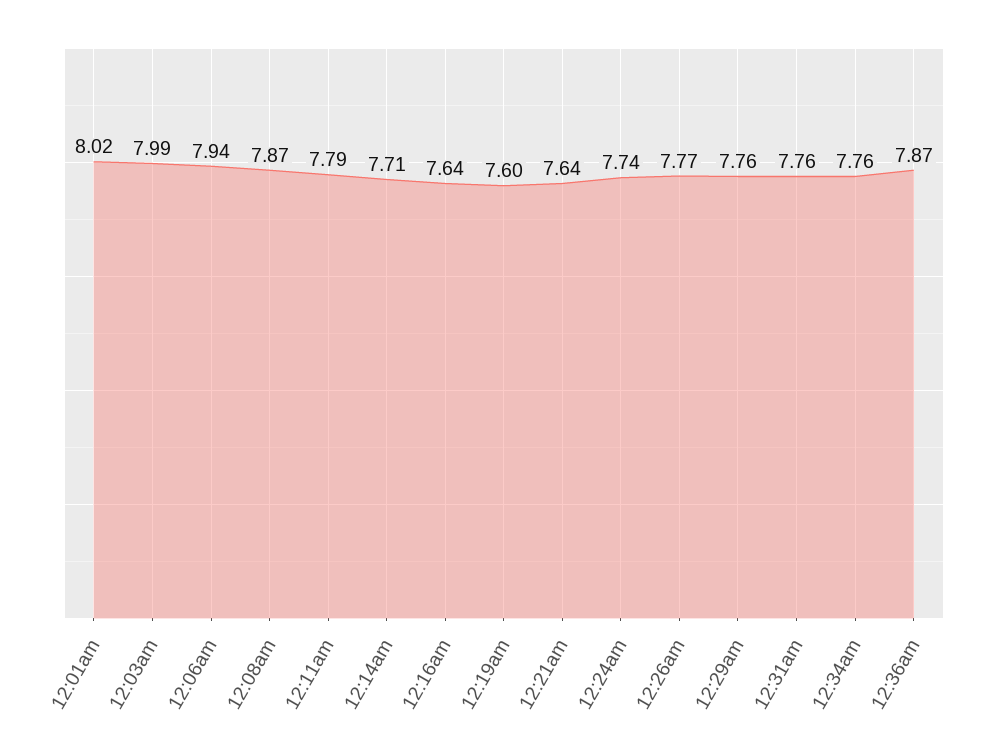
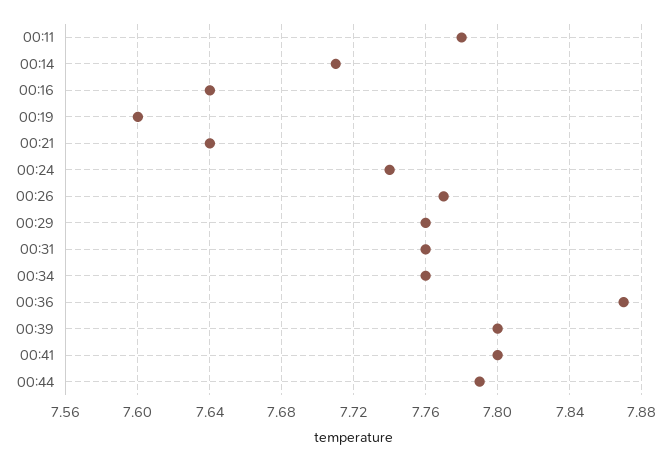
12:01am: 8.02 -> none
12:03am: 7.99 -> none
12:06am: 7.94 -> none
12:08am: 7.87 -> none
12:11am: 7.79 -> 7.78
00:39: none -> 7.8
00:41: none -> 7.8
00:44: none -> 7.79

